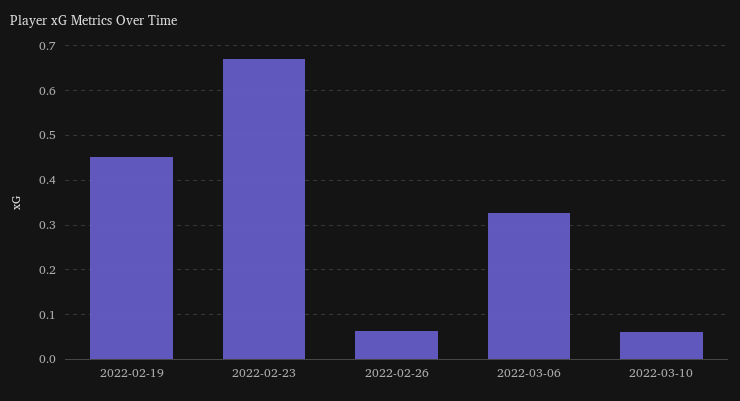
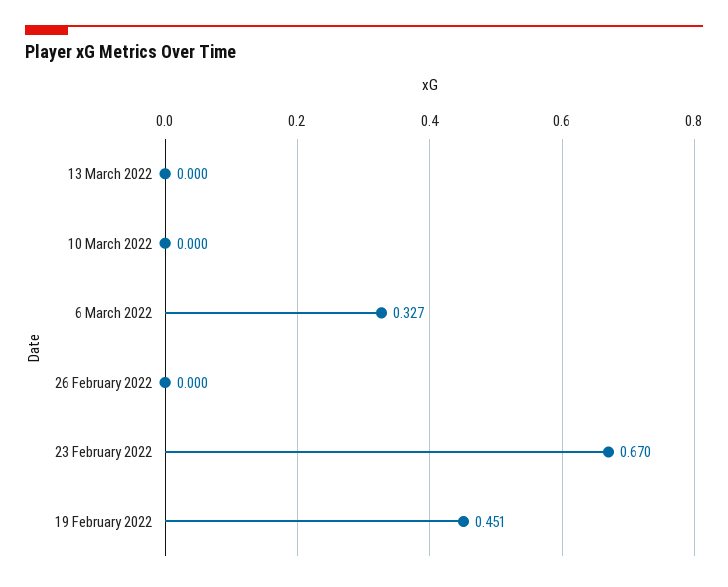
2022-02-26: 0.06 -> 0
2022-03-10: 0.06 -> 0
13 March 2022: none -> 0

